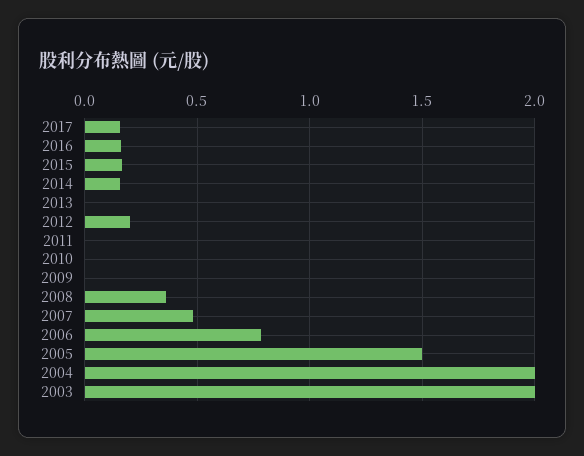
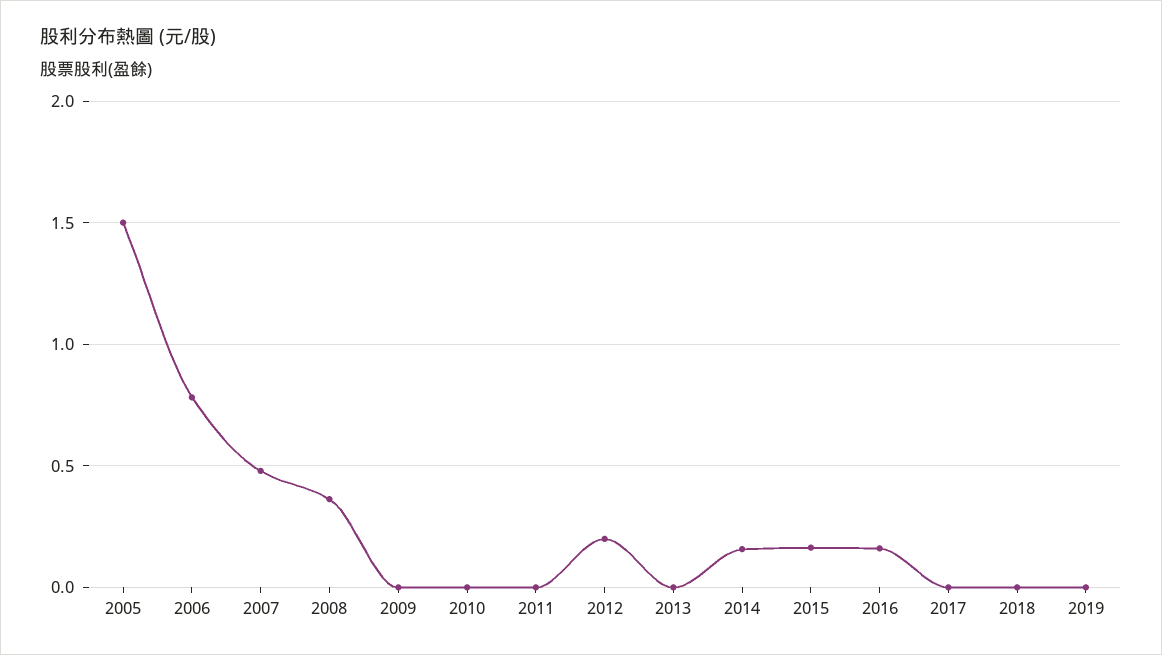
2017: 0.15 -> 0
2004: 2 -> none
2003: 2 -> none
2018: none -> 0
2019: none -> 0

